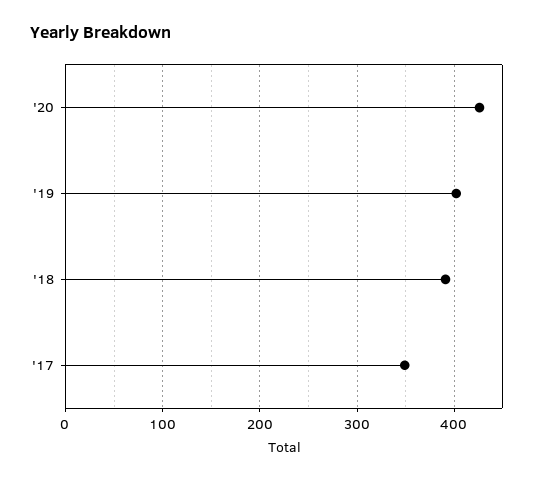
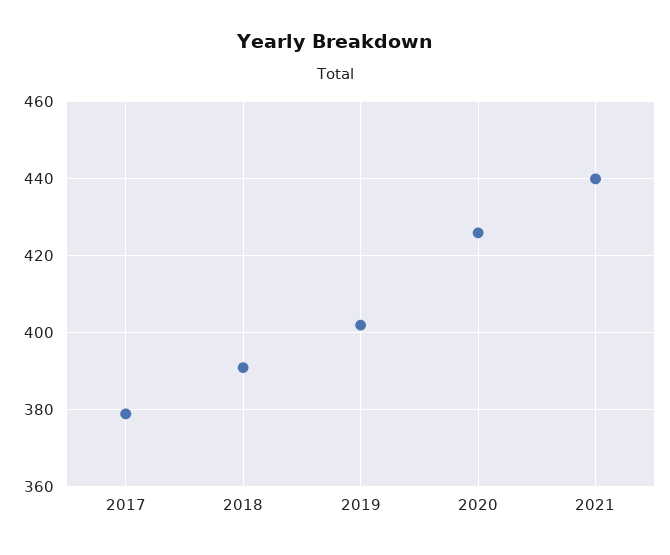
'17: 350 -> 380
2021: none -> 440

